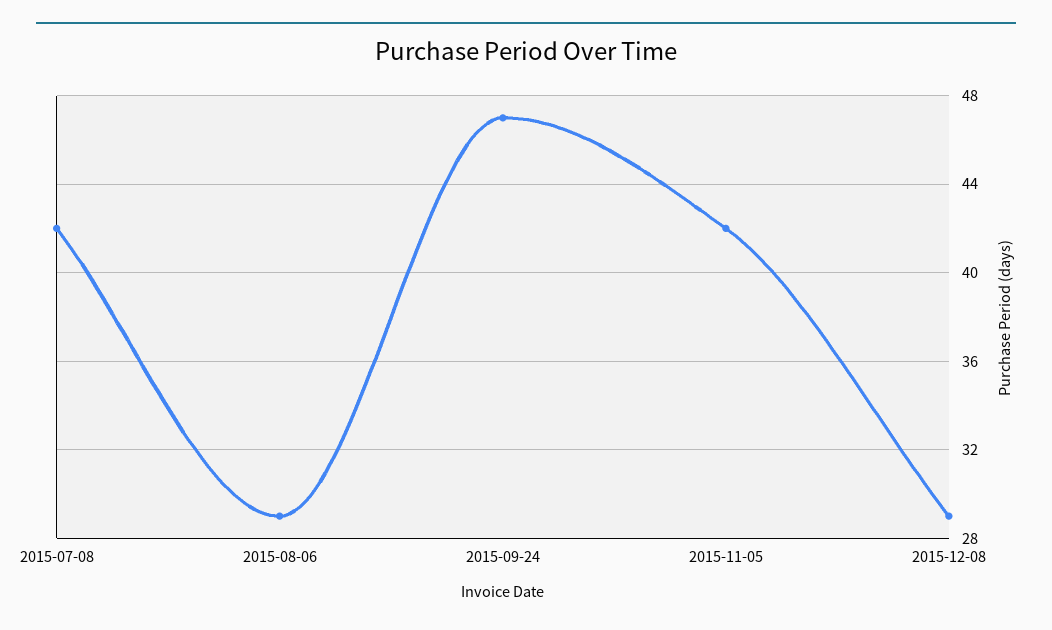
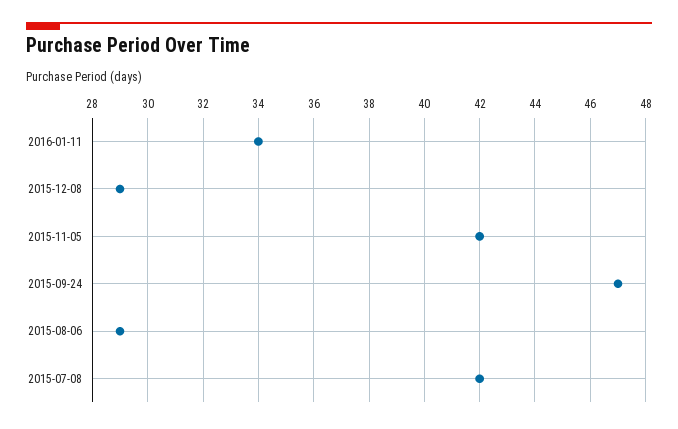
2016-01-11: none -> 34

